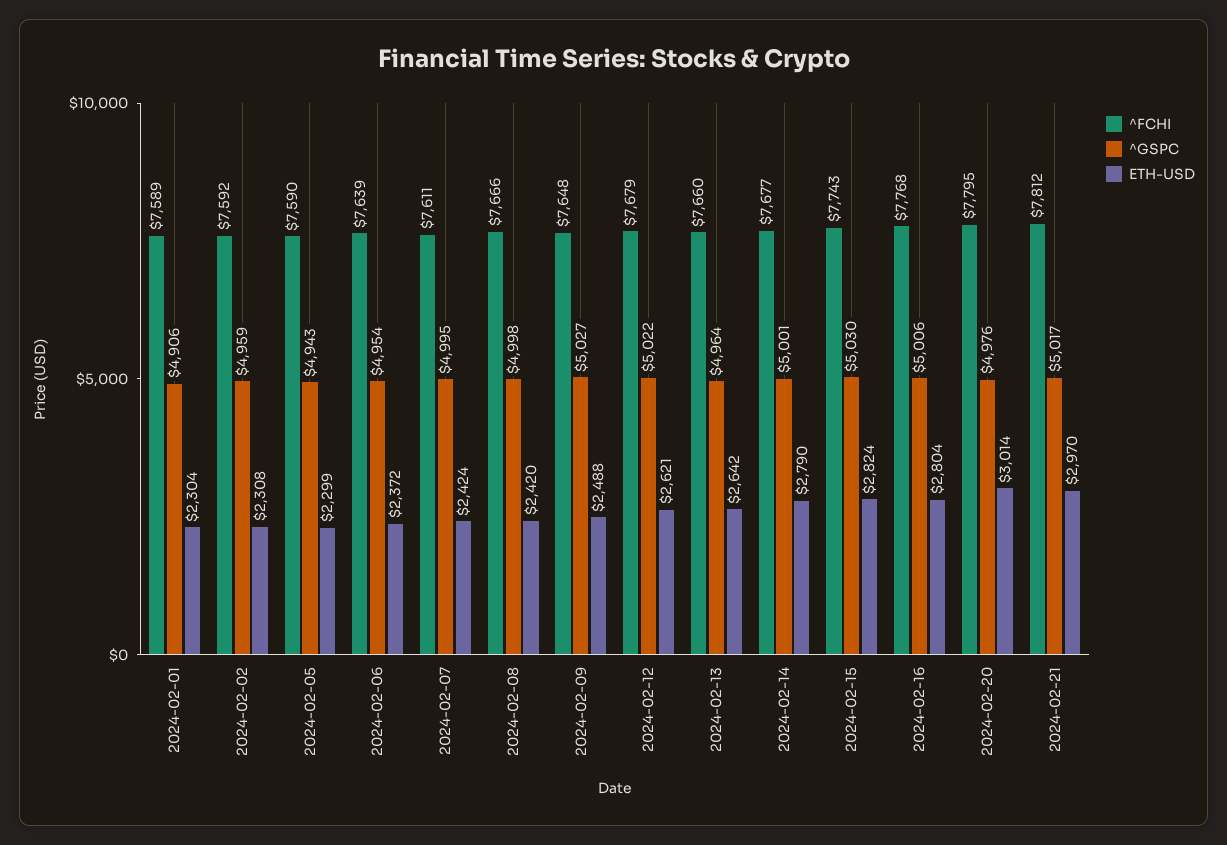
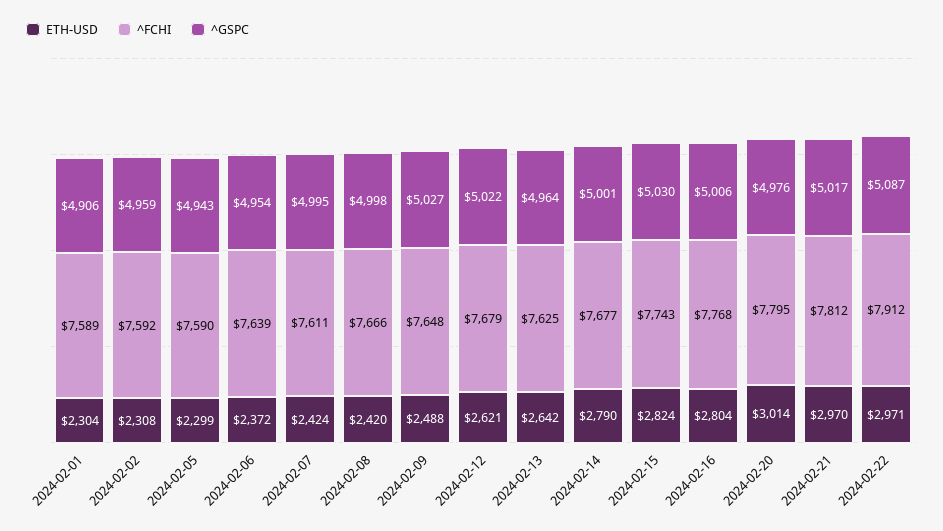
^FCHI, 2024-02-13: 7660 -> 7625
ETH-USD, 2024-02-22: none -> 2971
^FCHI, 2024-02-22: none -> 7912
^GSPC, 2024-02-22: none -> 5087

